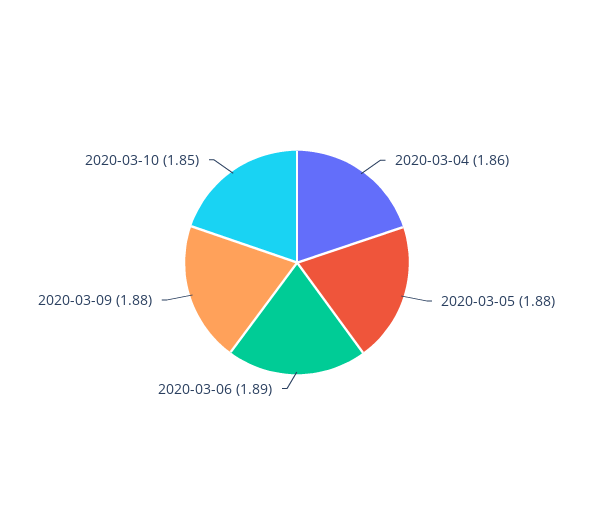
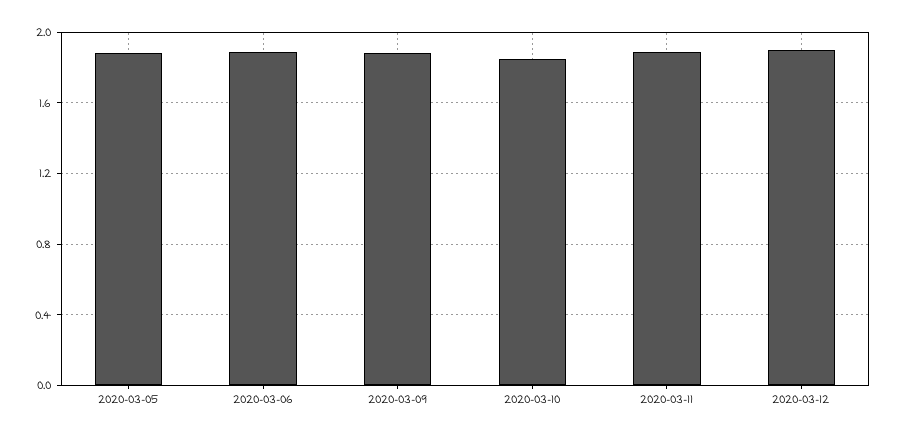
2020-03-04: 1.86 -> none
2020-03-11: none -> 1.9
2020-03-12: none -> 1.9

